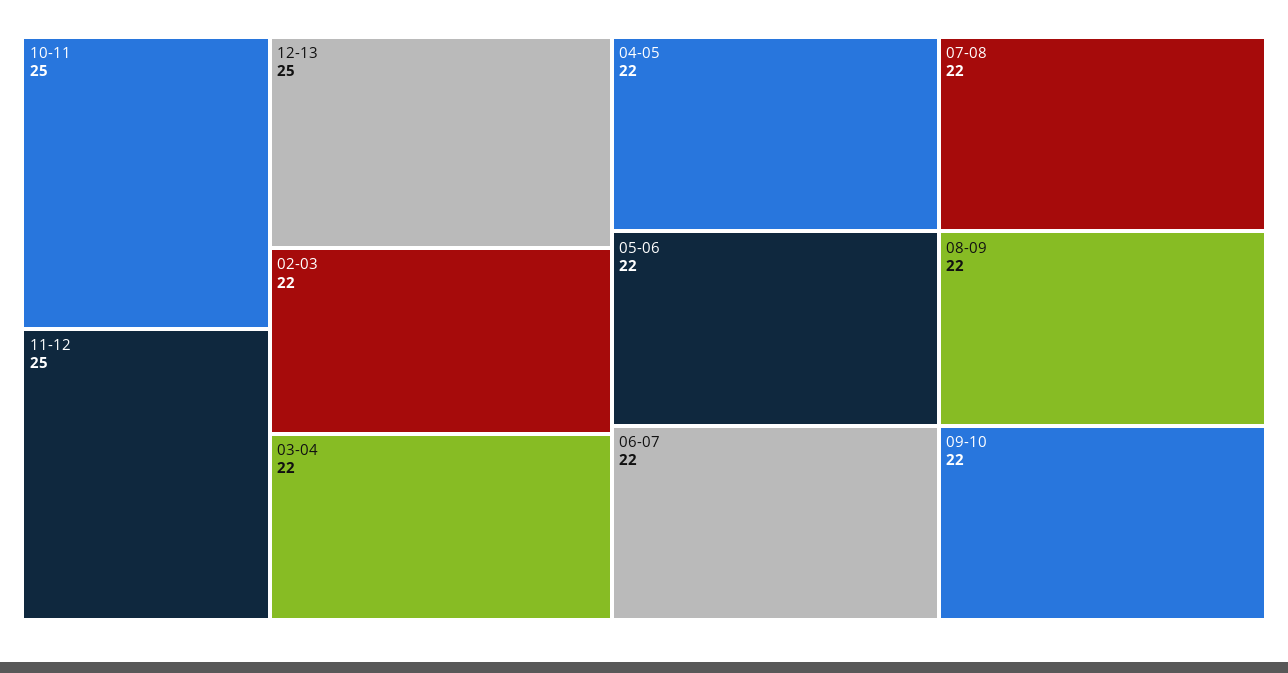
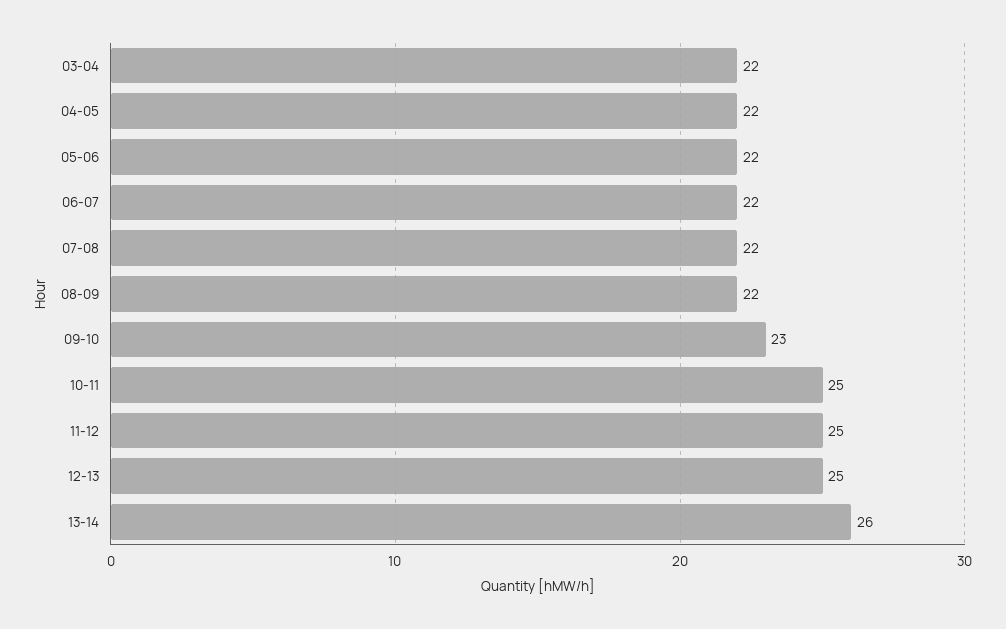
02-03: 22 -> none
09-10: 22 -> 23
13-14: none -> 26

